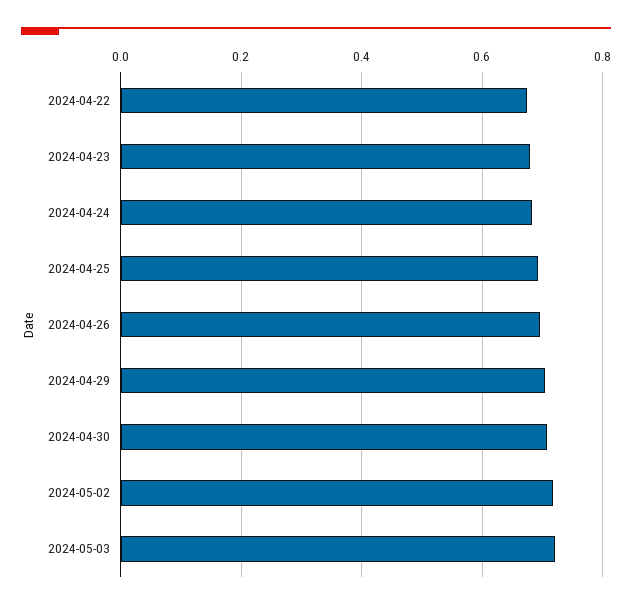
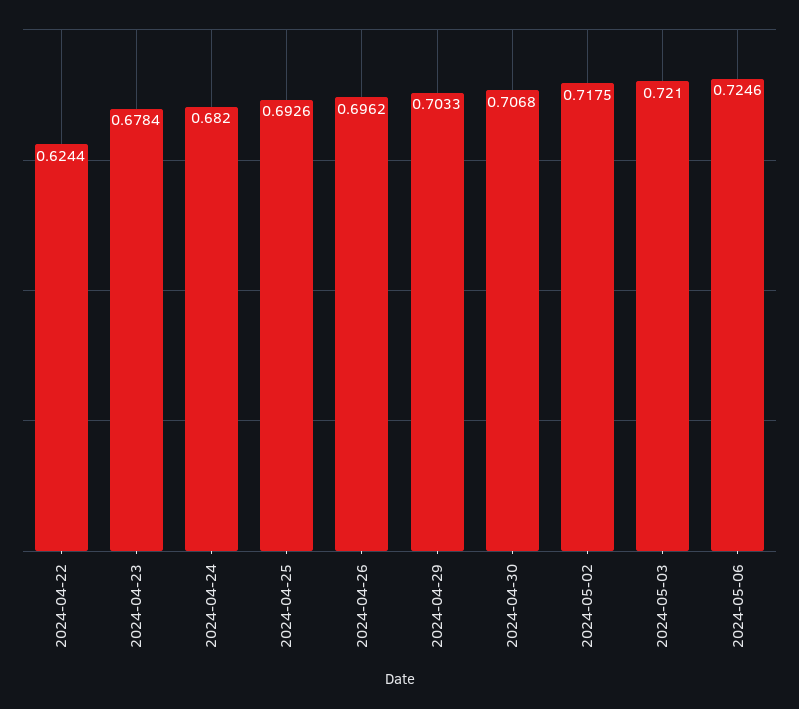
2024-04-22: 0.68 -> 0.6244
2024-05-06: none -> 0.7246

